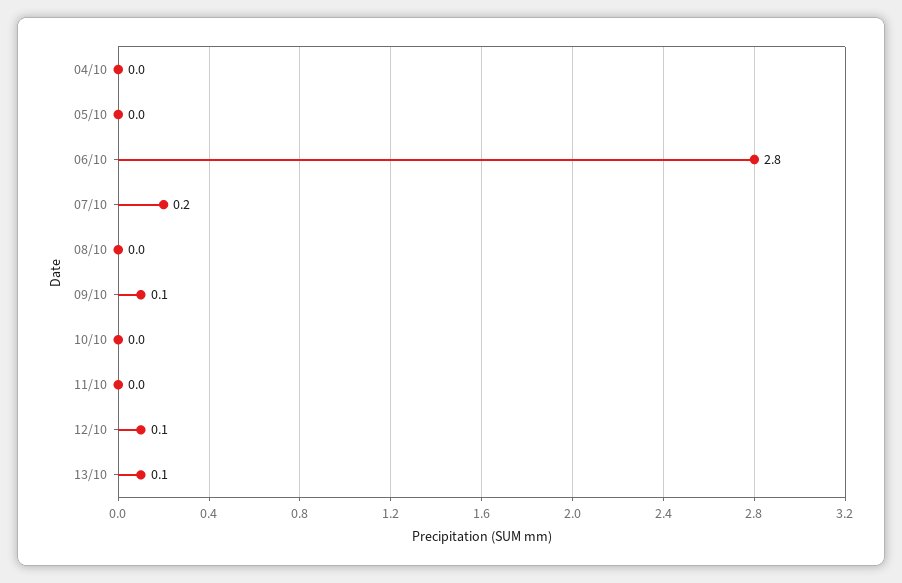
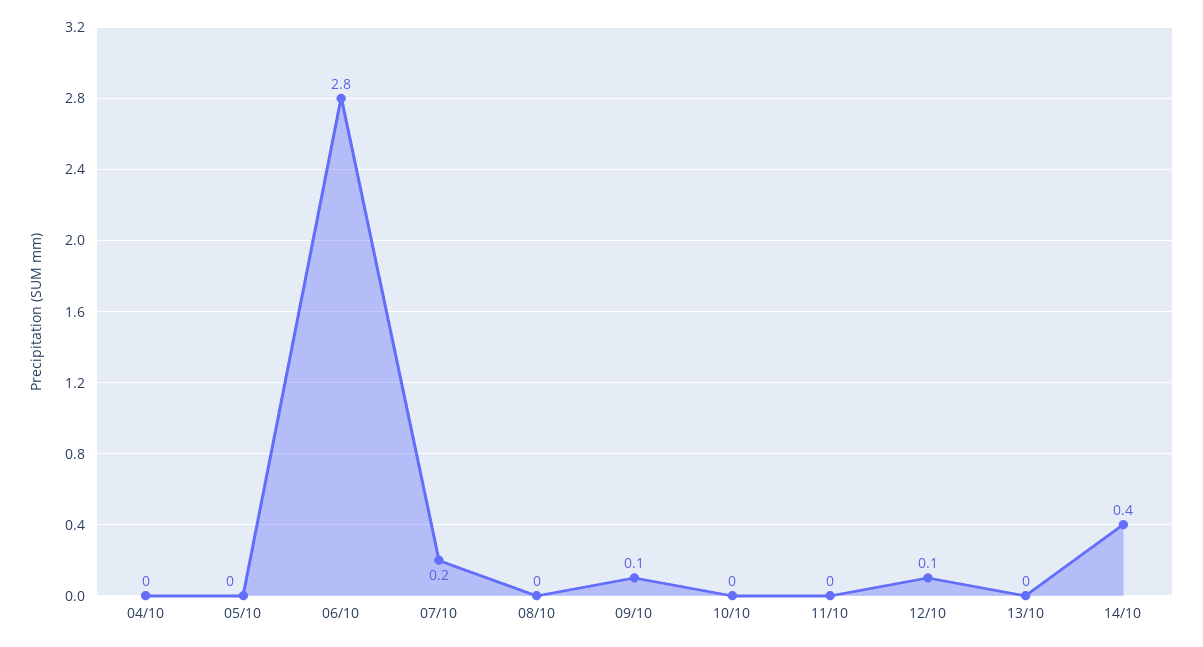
13/10: 0.1 -> 0
14/10: none -> 0.4

